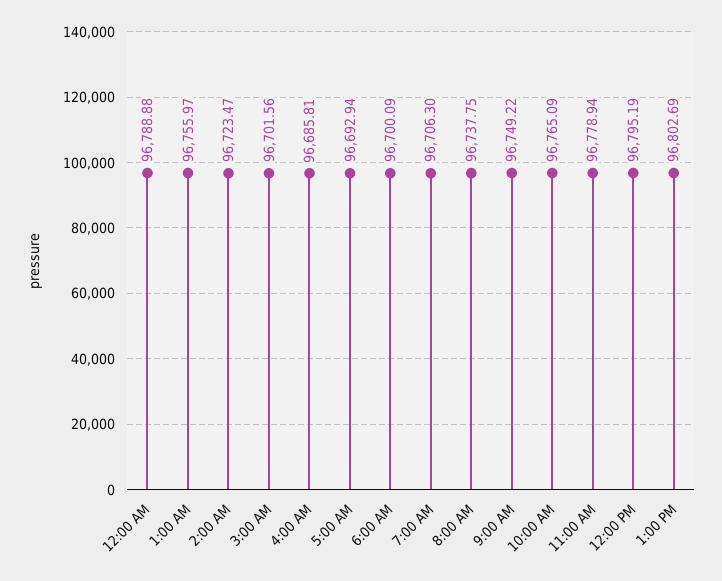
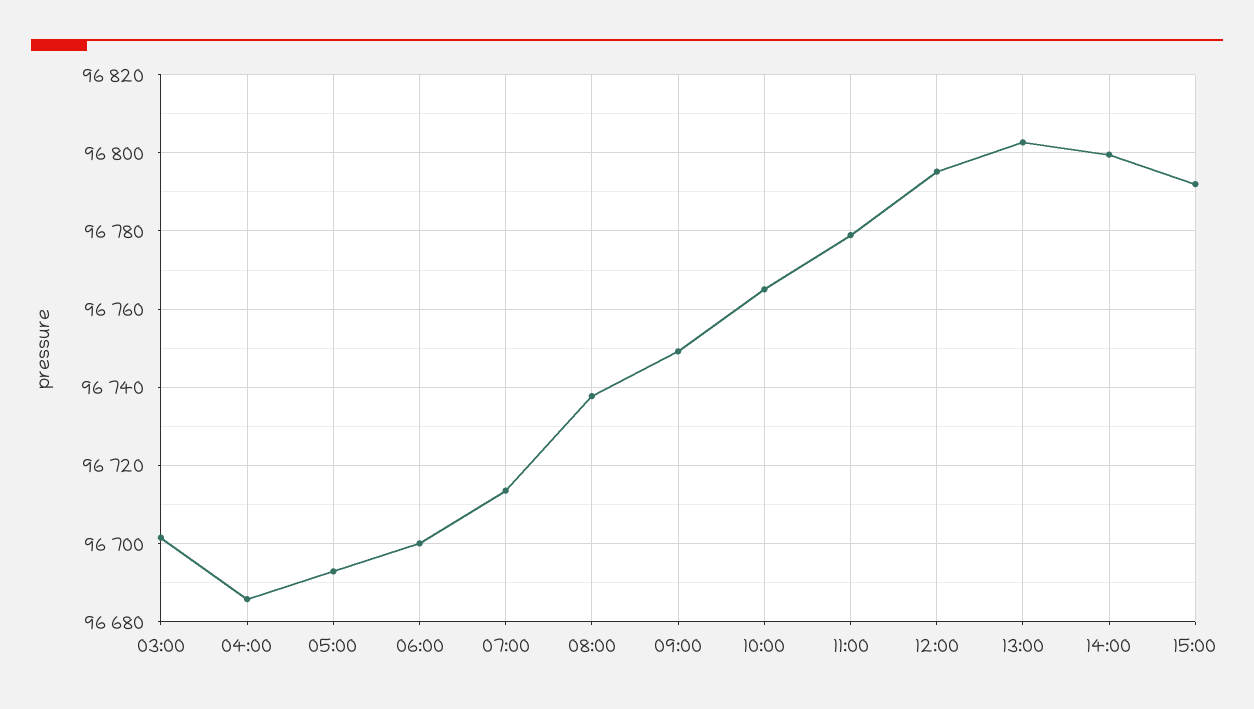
12:00 AM: 96788.88 -> none
1:00 AM: 96755.97 -> none
2:00 AM: 96723.47 -> none
7:00 AM: 96706.3 -> 96714
14:00: none -> 96800
15:00: none -> 96792

